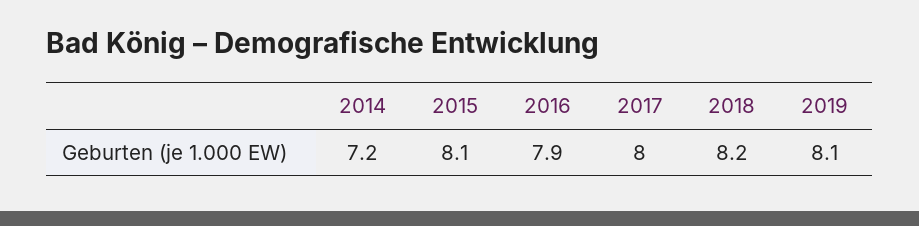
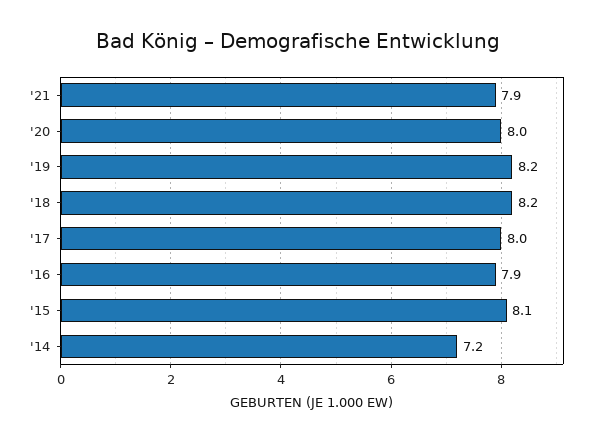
2019: 8.1 -> 8.2
'21: none -> 7.9
'20: none -> 8

